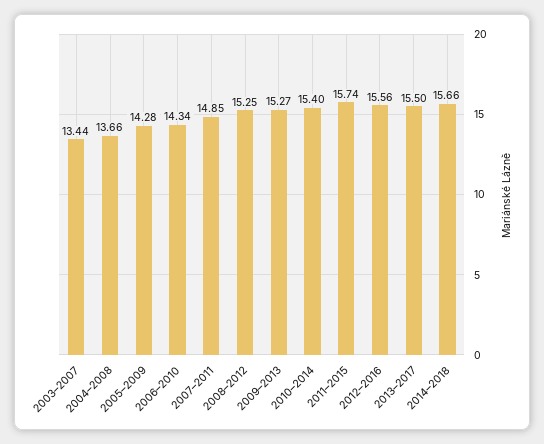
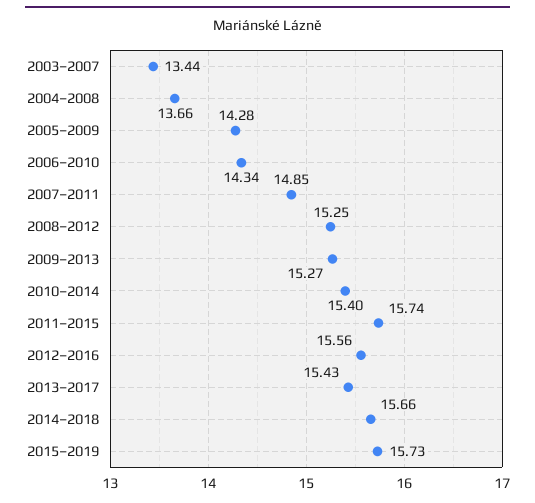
2013–2017: 15.5 -> 15.43
2015–2019: none -> 15.73

